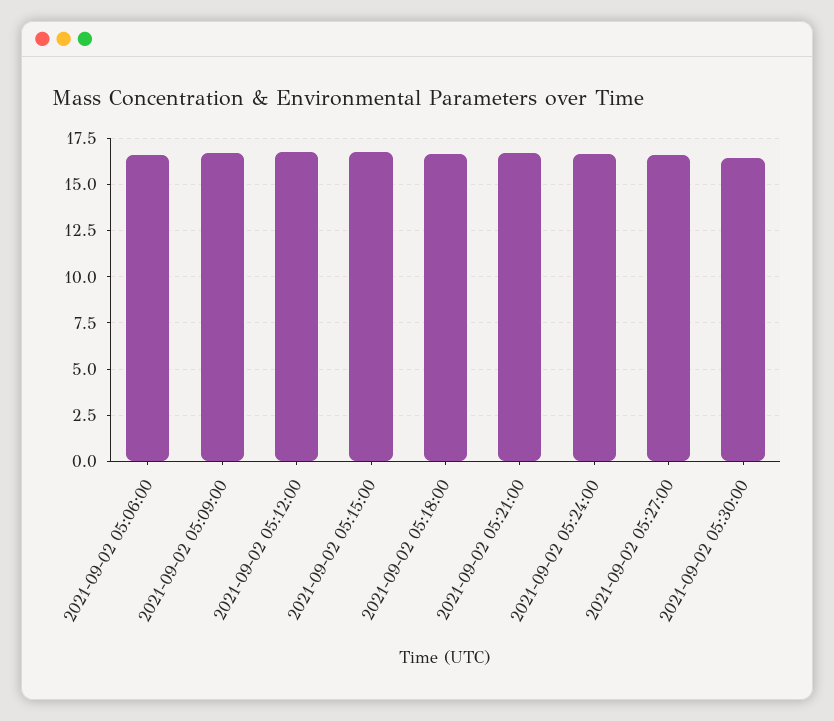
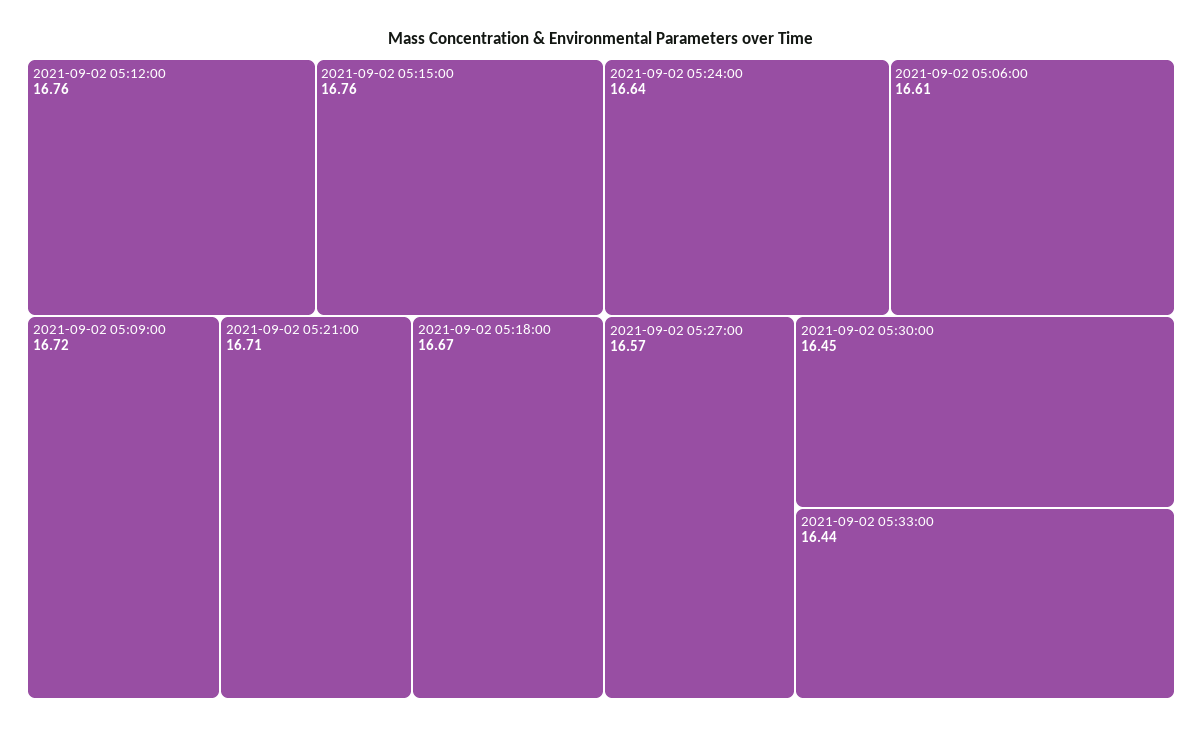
2021-09-02 05:33:00: none -> 16.44

